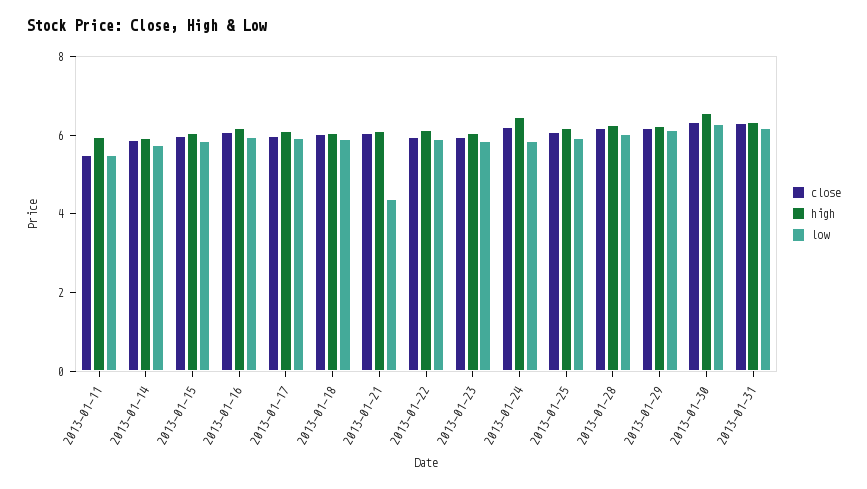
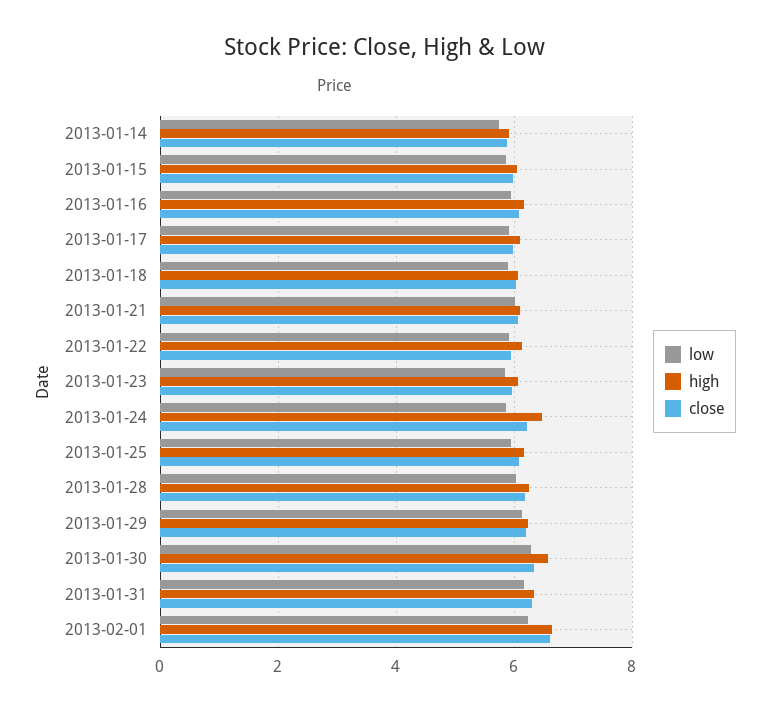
close, 2013-01-11: 5.5 -> none
high, 2013-01-11: 6 -> none
low, 2013-01-11: 5.5 -> none
low, 2013-01-21: 4.5 -> 6
low, 2013-02-01: none -> 6.2
high, 2013-02-01: none -> 6.6
close, 2013-02-01: none -> 6.6

